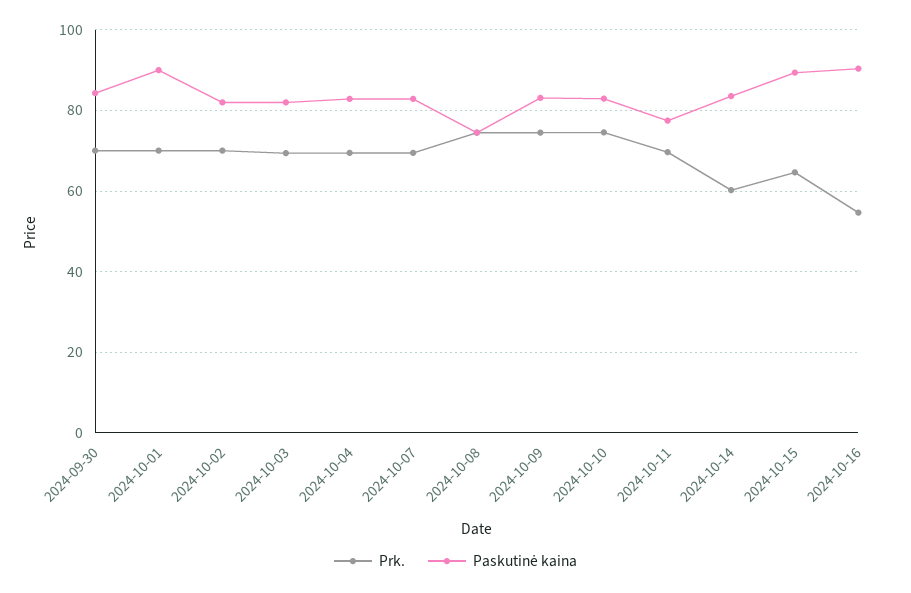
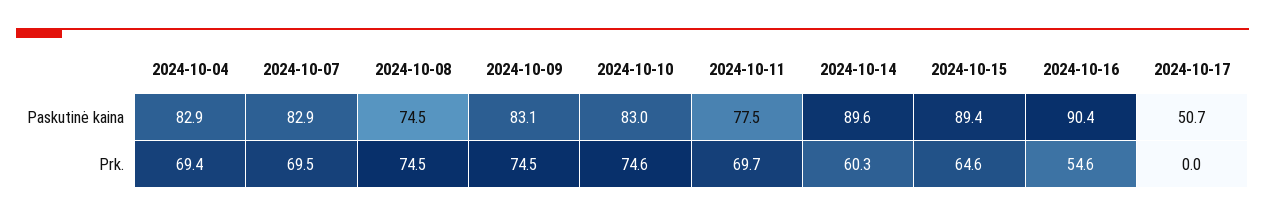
Prk., 2024-09-30: 70 -> none
Paskutinė kaina, 2024-09-30: 84 -> none
Prk., 2024-10-01: 70 -> none
Paskutinė kaina, 2024-10-01: 90 -> none
Prk., 2024-10-02: 70 -> none
Paskutinė kaina, 2024-10-02: 82 -> none
Prk., 2024-10-03: 70 -> none
Paskutinė kaina, 2024-10-03: 82 -> none
Paskutinė kaina, 2024-10-14: 84 -> 89.6
Paskutinė kaina, 2024-10-17: none -> 50.7
Prk., 2024-10-17: none -> 0

